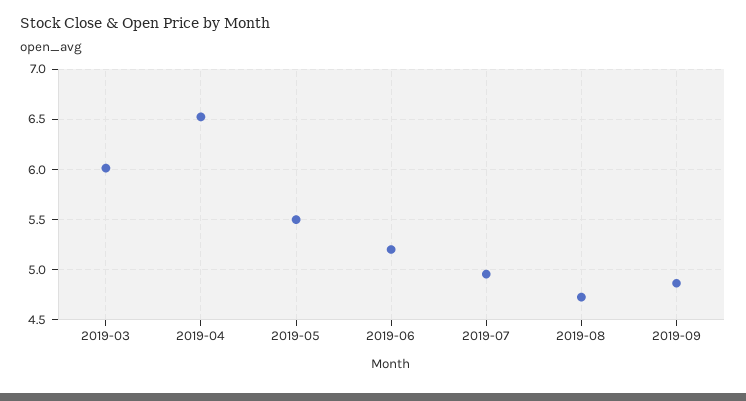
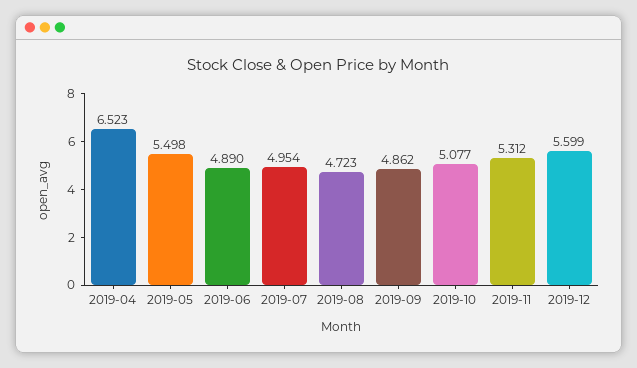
2019-03: 6 -> none
2019-06: 5.2 -> 4.89
2019-10: none -> 5.077
2019-11: none -> 5.312
2019-12: none -> 5.599

